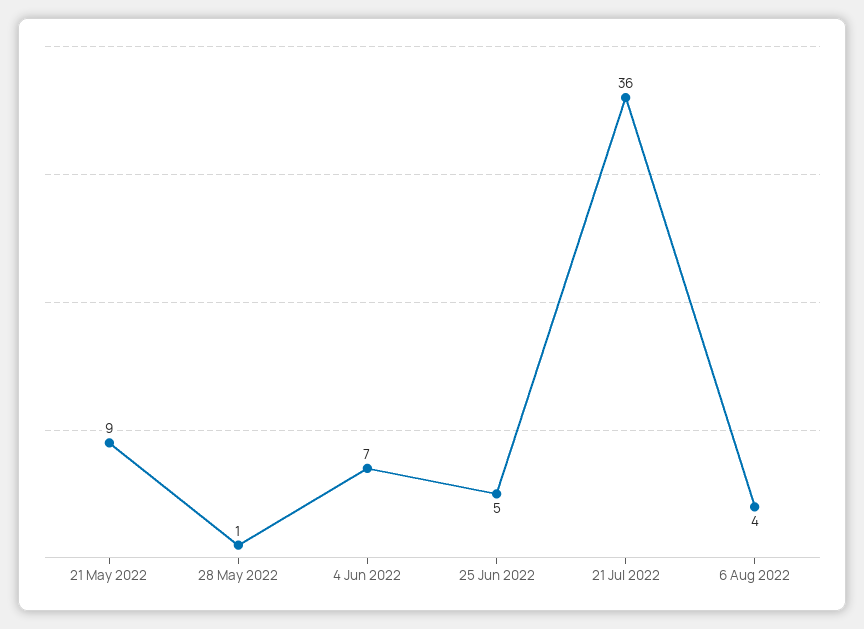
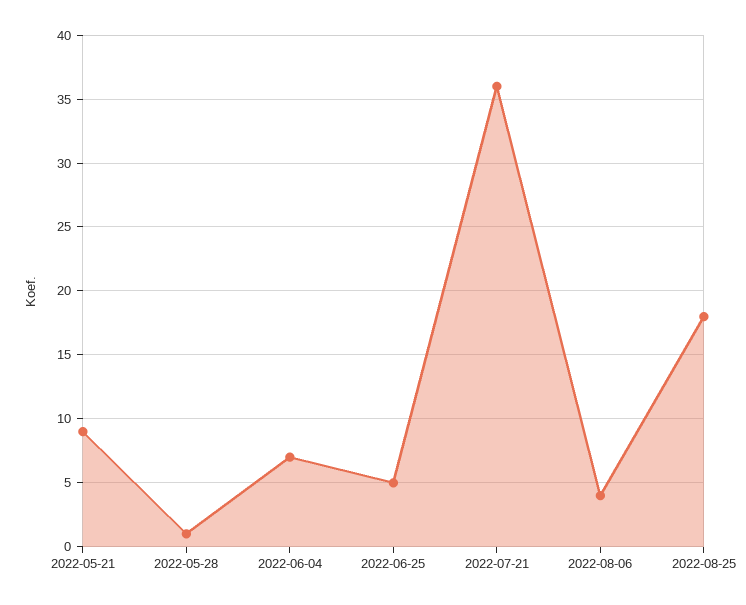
2022-08-25: none -> 18

